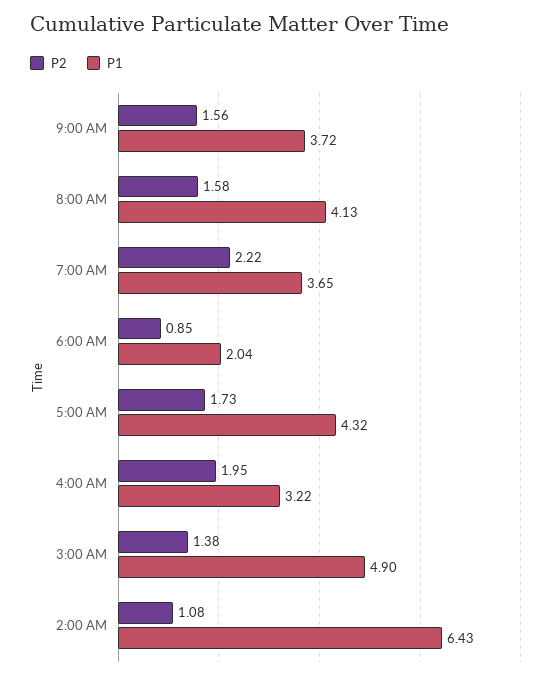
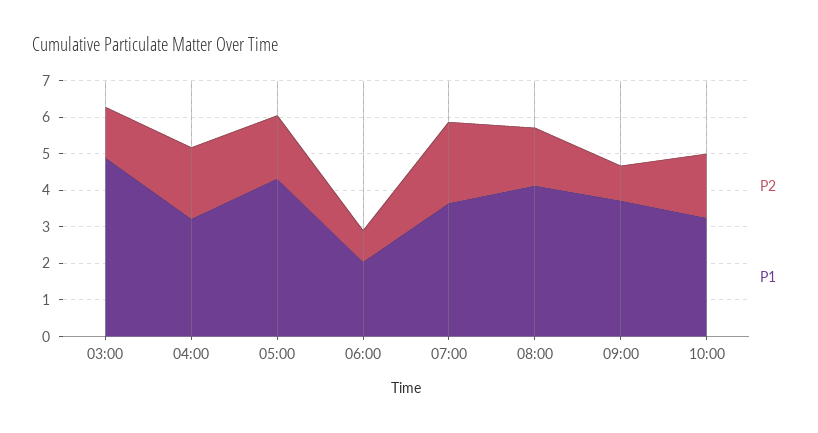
P2, 9:00 AM: 1.56 -> 1
P2, 2:00 AM: 1.08 -> none
P1, 2:00 AM: 6.43 -> none
P2, 10:00: none -> 1.75
P1, 10:00: none -> 3.25

